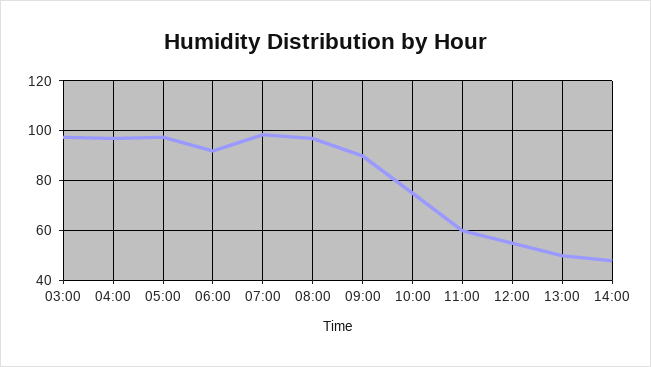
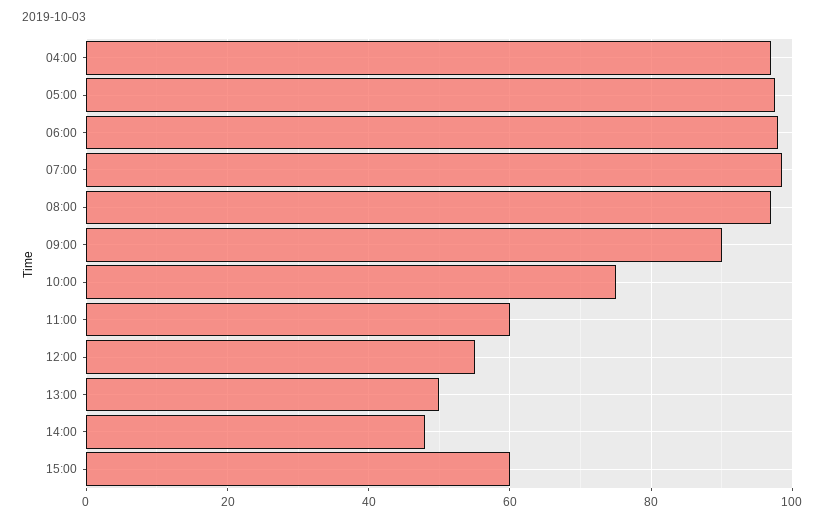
03:00: 97.5 -> none
06:00: 92.5 -> 98
15:00: none -> 60

